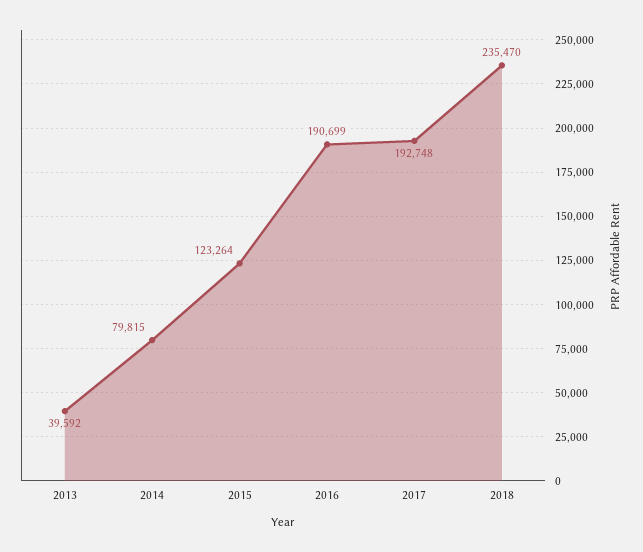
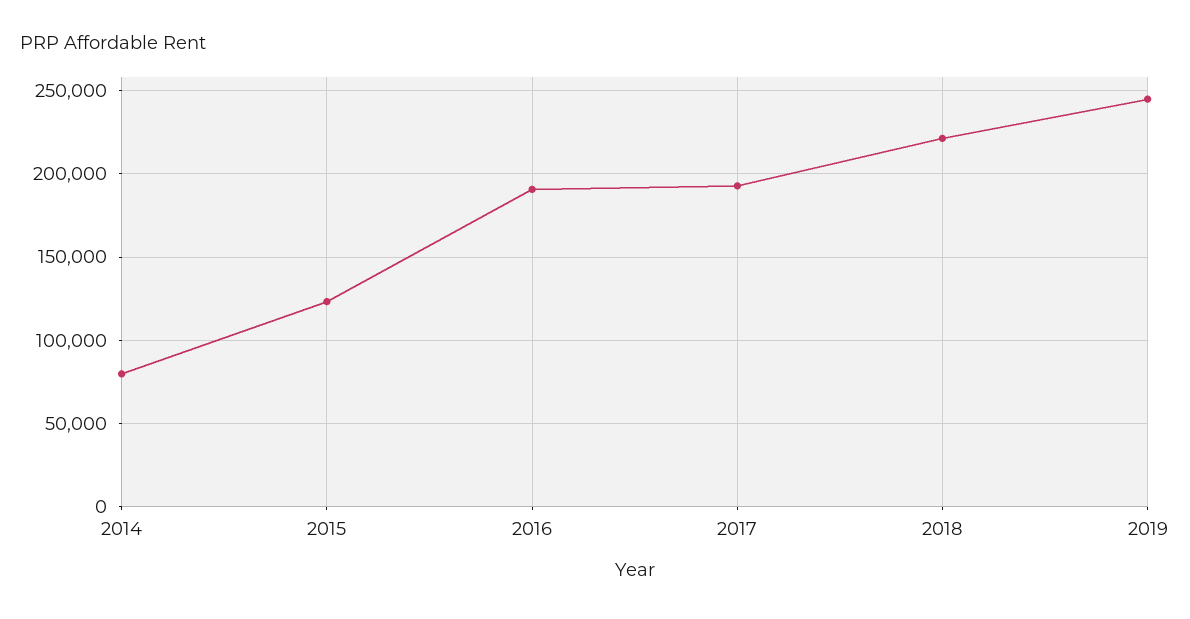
2013: 39592 -> none
2018: 235470 -> 220000
2019: none -> 245000

